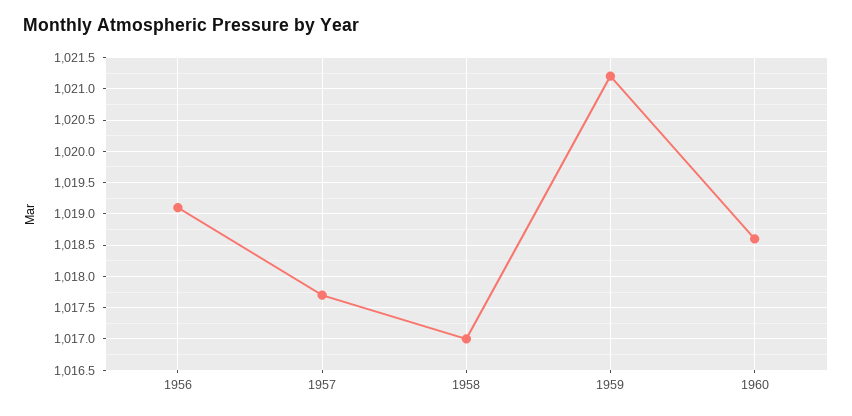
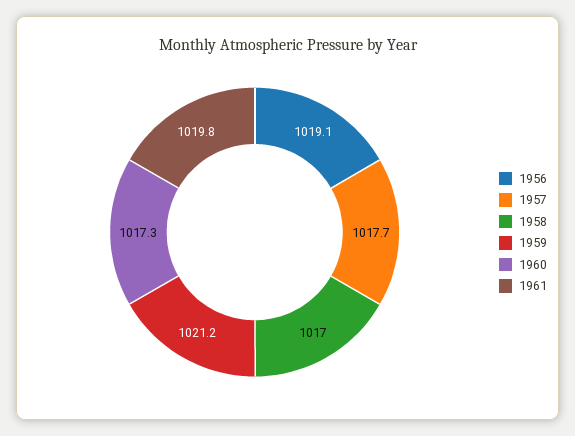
1960: 1018.6 -> 1017.3
1961: none -> 1019.8

